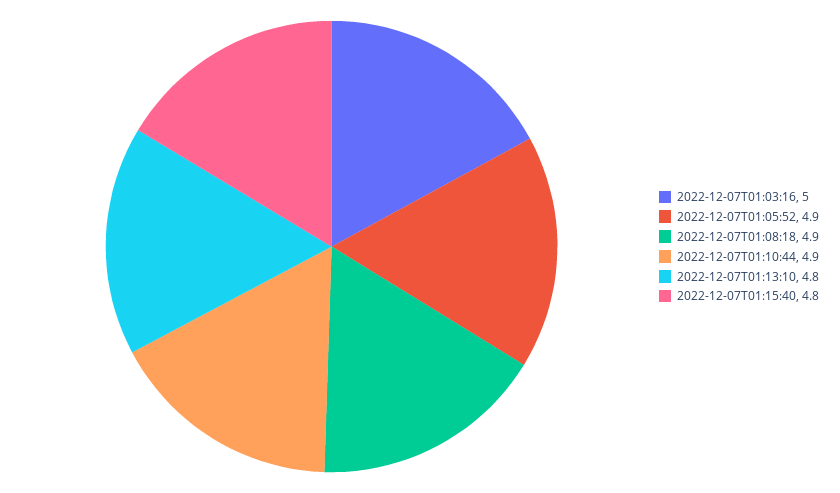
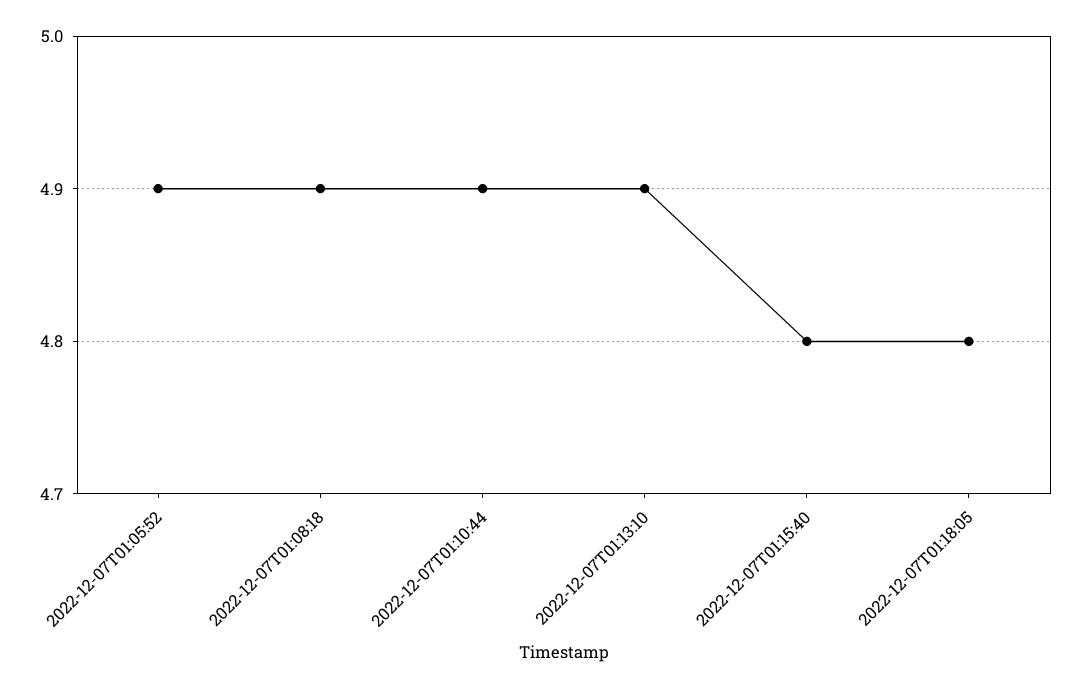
2022-12-07T01:03:16: 5 -> none
2022-12-07T01:13:10: 4.8 -> 4.9
2022-12-07T01:18:05: none -> 4.8

